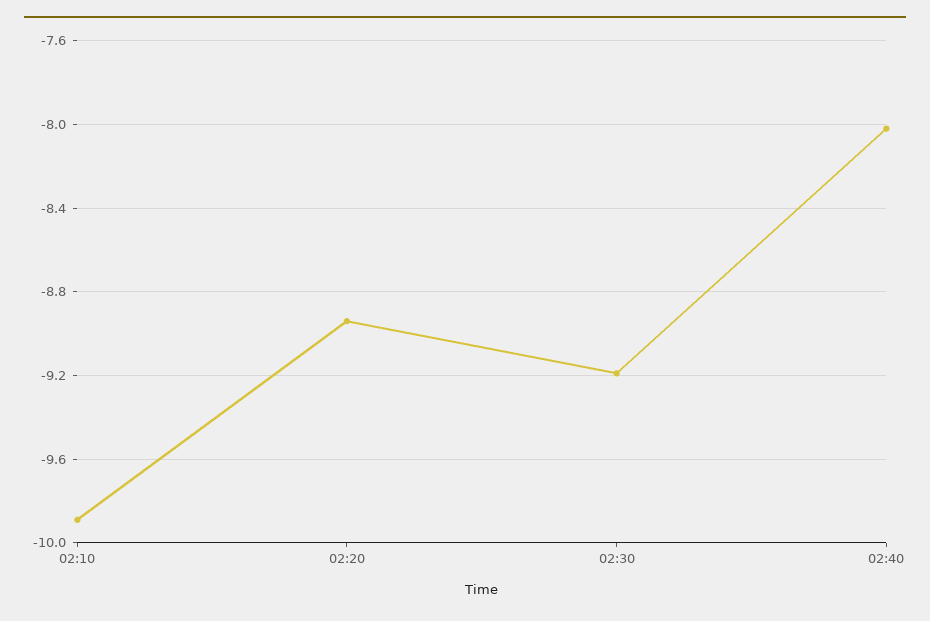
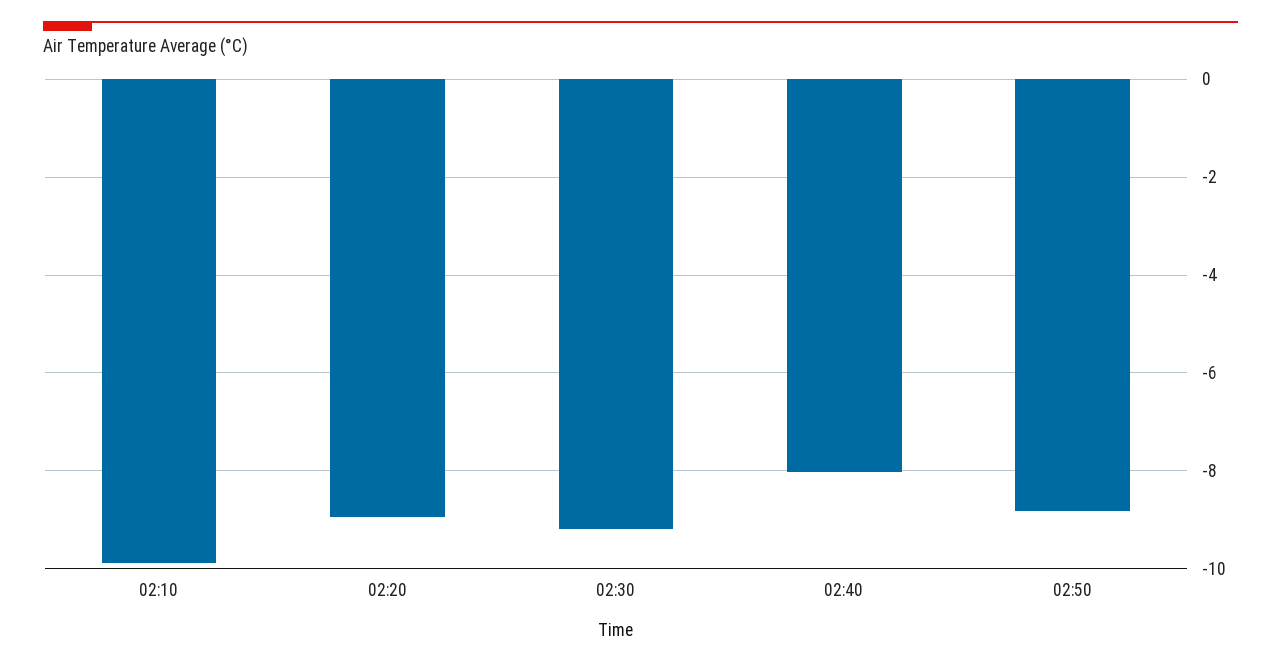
02:50: none -> -8.8

